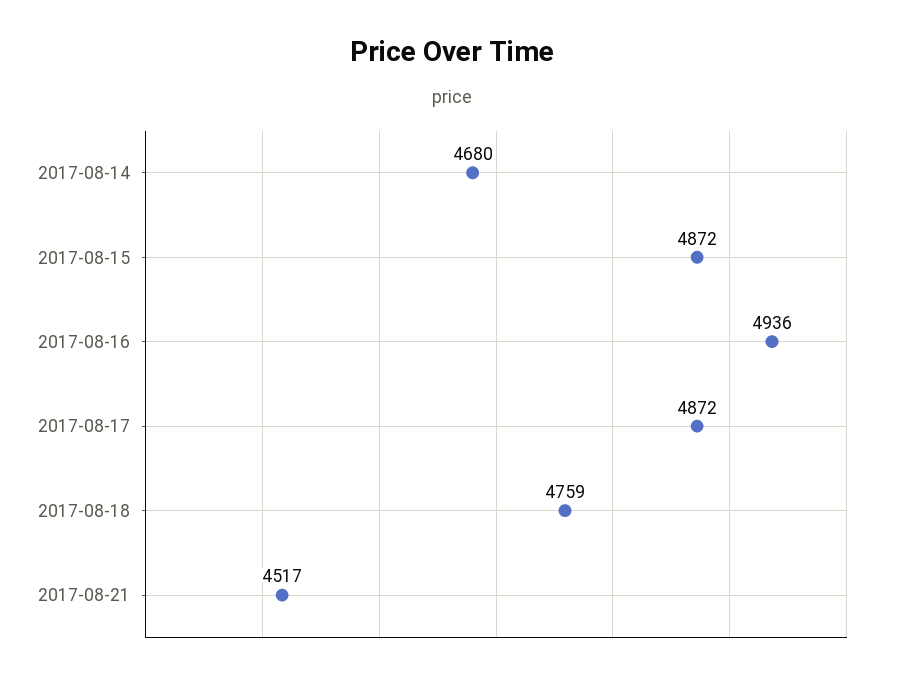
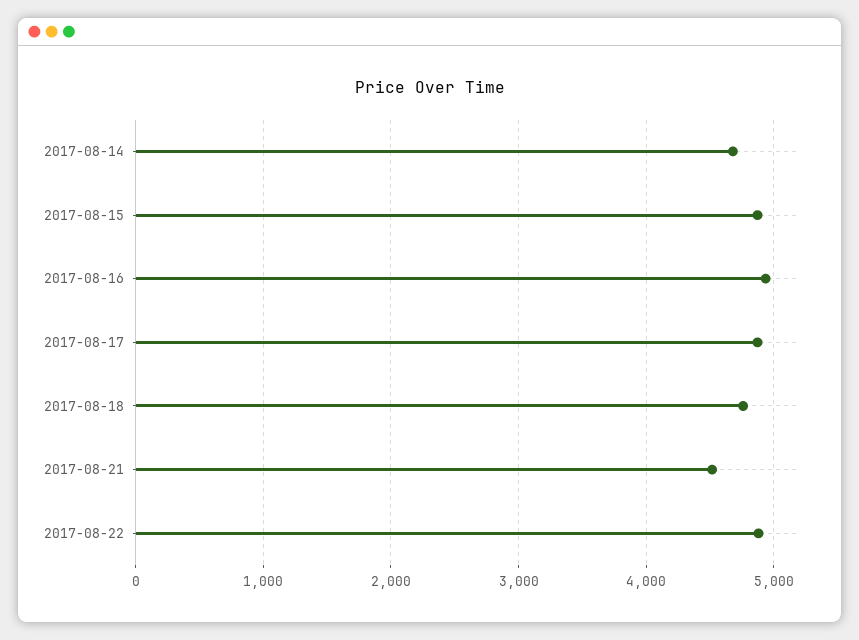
2017-08-22: none -> 4900

